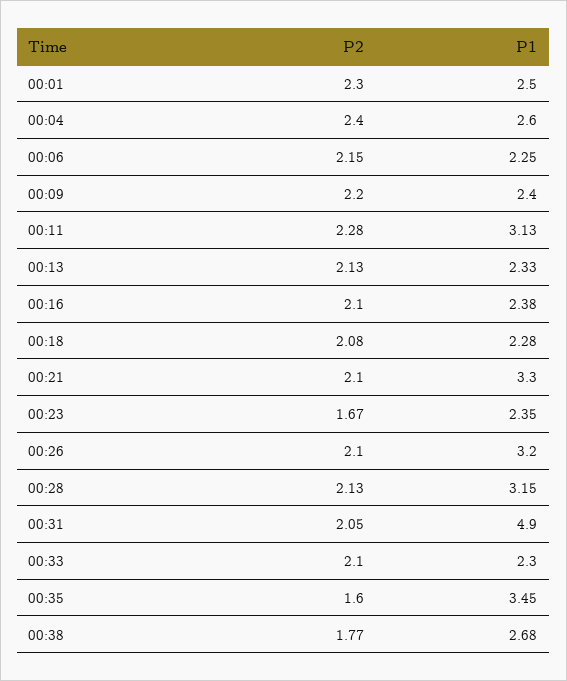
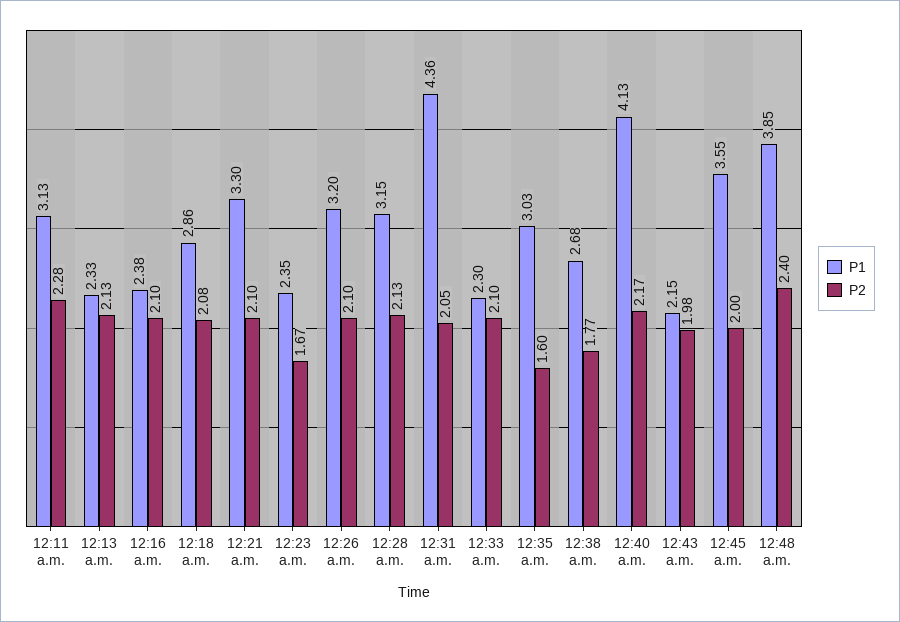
P2, 00:01: 2.3 -> none
P1, 00:01: 2.5 -> none
P2, 00:04: 2.4 -> none
P1, 00:04: 2.6 -> none
P2, 00:06: 2.15 -> none
P1, 00:06: 2.25 -> none
P2, 00:09: 2.2 -> none
P1, 00:09: 2.4 -> none
P1, 00:18: 2.28 -> 2.86
P1, 00:31: 4.9 -> 4.36
P1, 00:35: 3.45 -> 3.03
P1, 12:40 a.m.: none -> 4.13
P2, 12:40 a.m.: none -> 2.17
P1, 12:43 a.m.: none -> 2.15
P2, 12:43 a.m.: none -> 1.98
P1, 12:45 a.m.: none -> 3.55
P2, 12:45 a.m.: none -> 2
P1, 12:48 a.m.: none -> 3.85
P2, 12:48 a.m.: none -> 2.4

